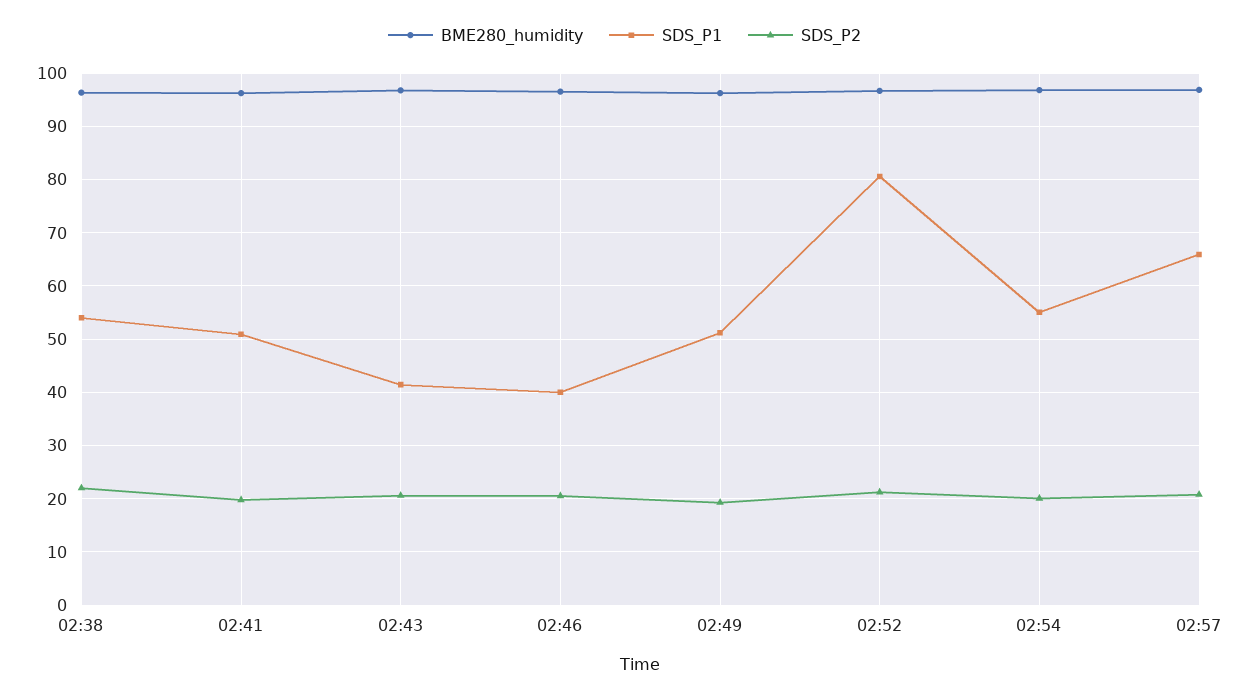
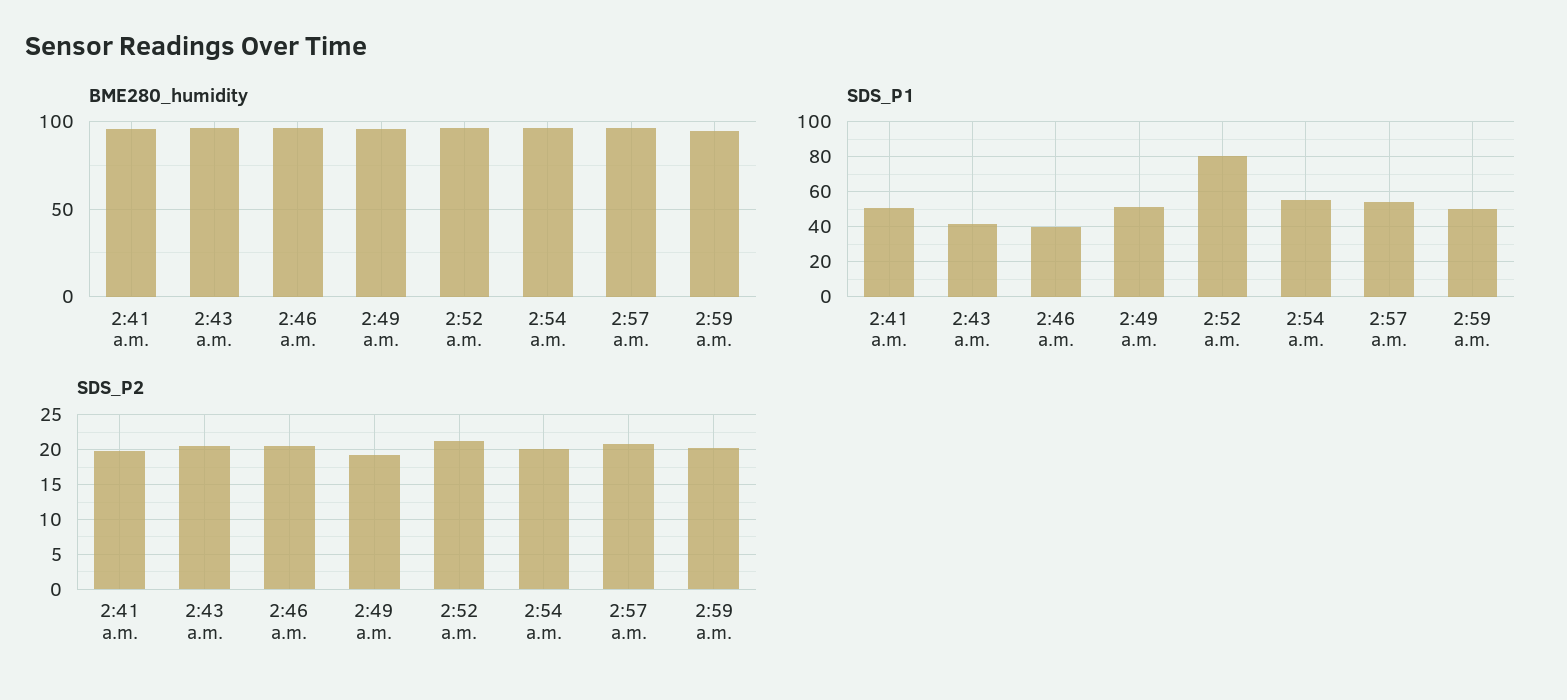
BME280_humidity, 02:38: 96 -> none
SDS_P1, 02:38: 54 -> none
SDS_P2, 02:38: 22 -> none
SDS_P1, 02:57: 66 -> 55
BME280_humidity, 2:59 a.m.: none -> 95
SDS_P1, 2:59 a.m.: none -> 50
SDS_P2, 2:59 a.m.: none -> 20

